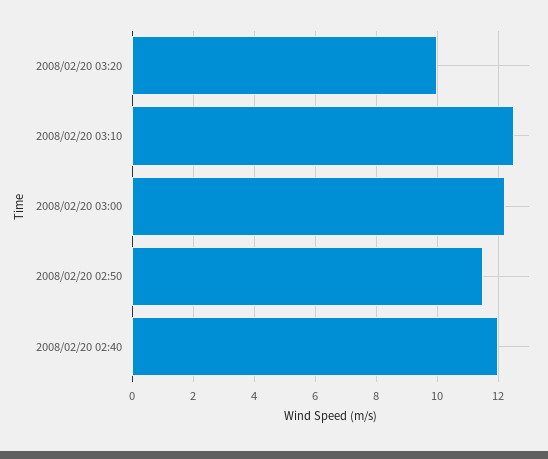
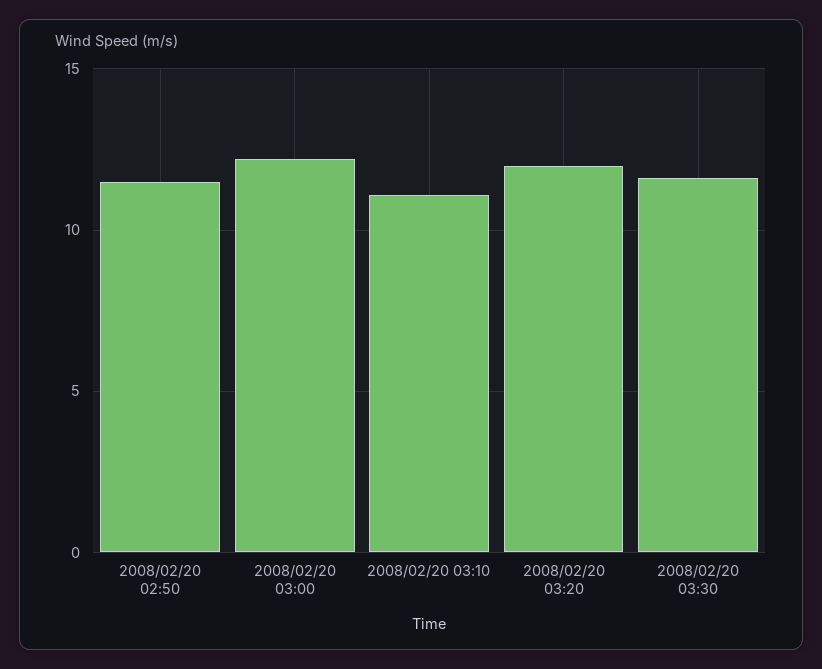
2008/02/20 03:20: 10 -> 12
2008/02/20 03:10: 12.5 -> 11
2008/02/20 02:40: 12 -> none
2008/02/20 03:30: none -> 11.5

